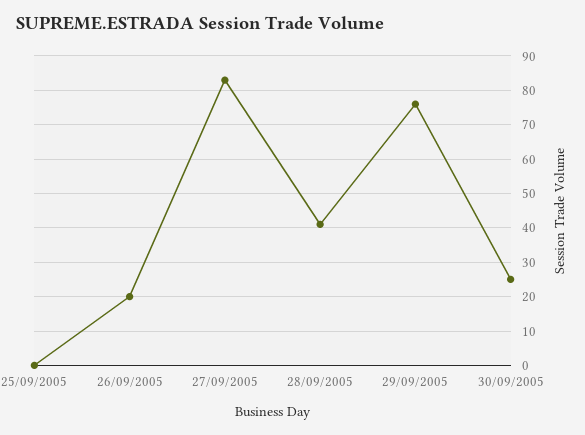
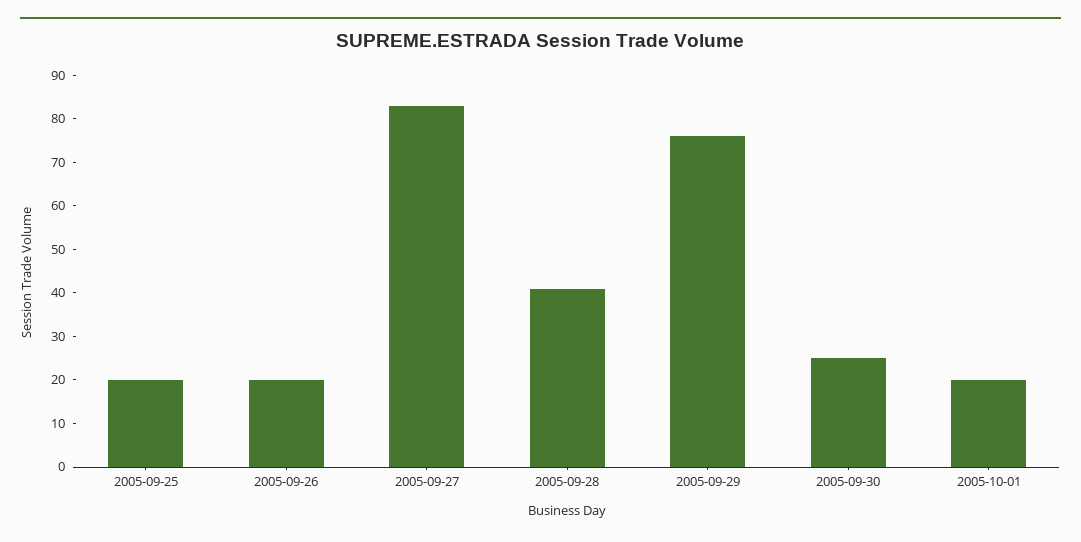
25/09/2005: 0 -> 20
2005-10-01: none -> 20

